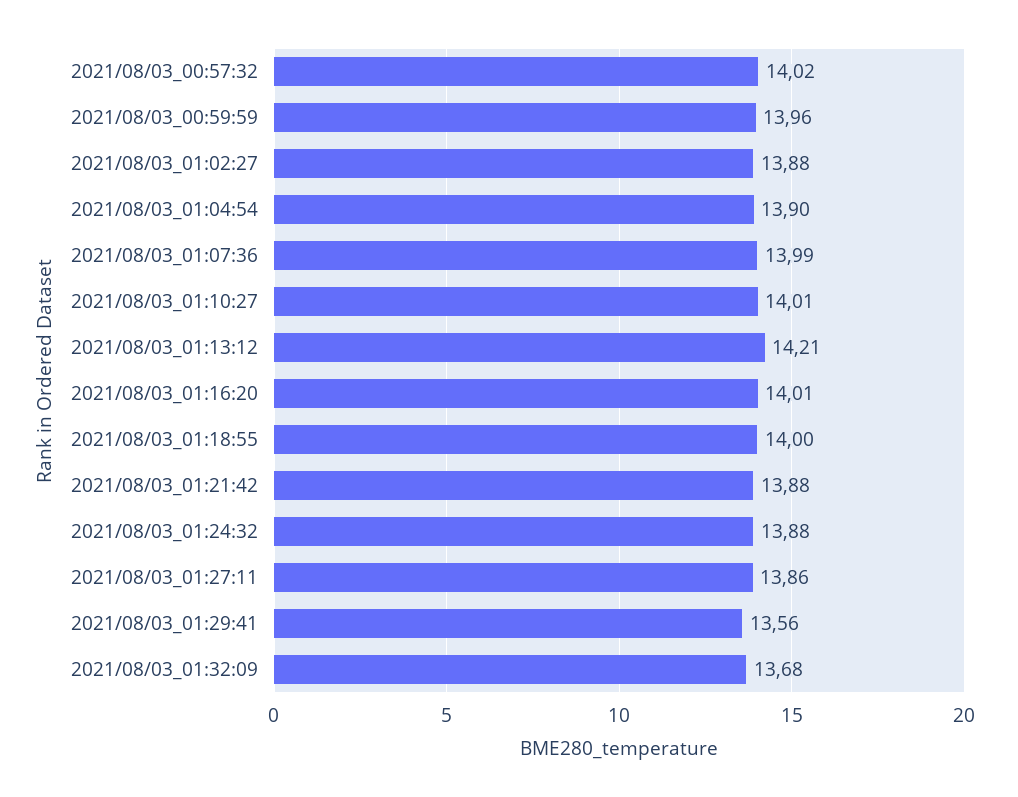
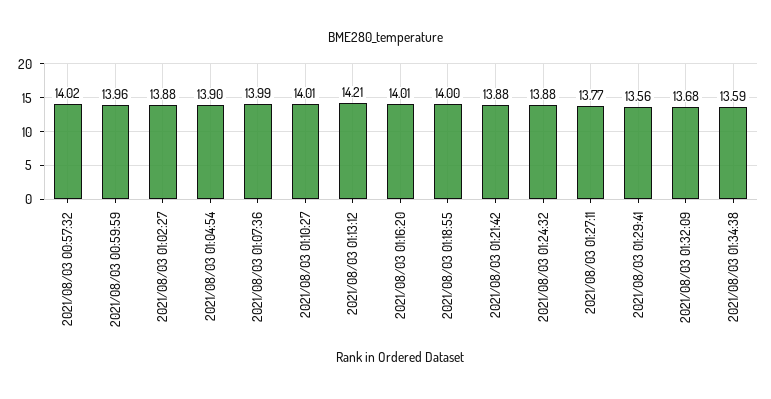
2021/08/03_01:27:11: 13.86 -> 13.77
2021/08/03 01:34:38: none -> 13.59

